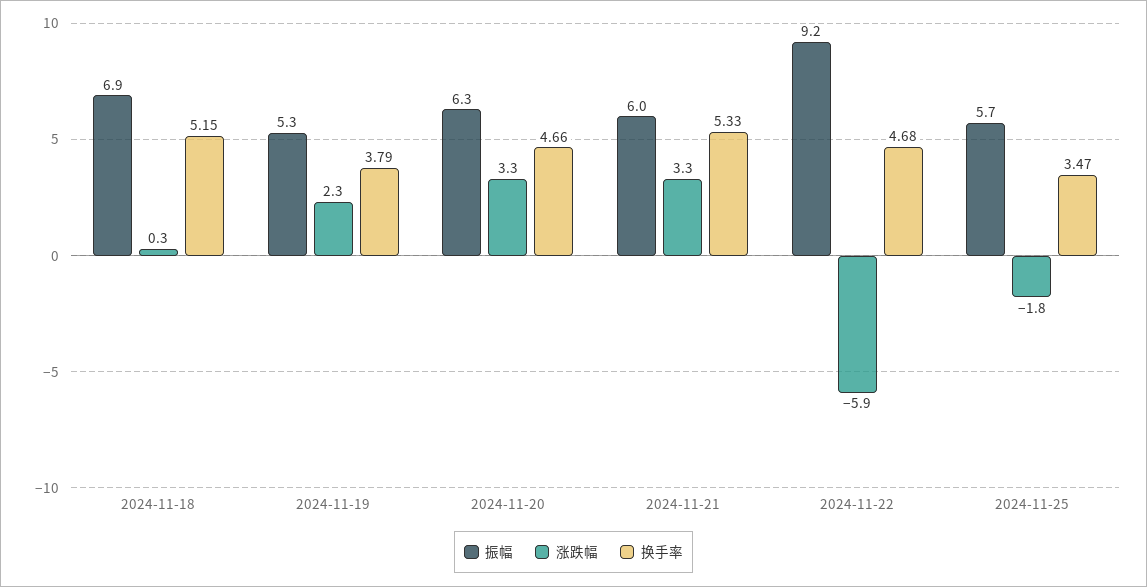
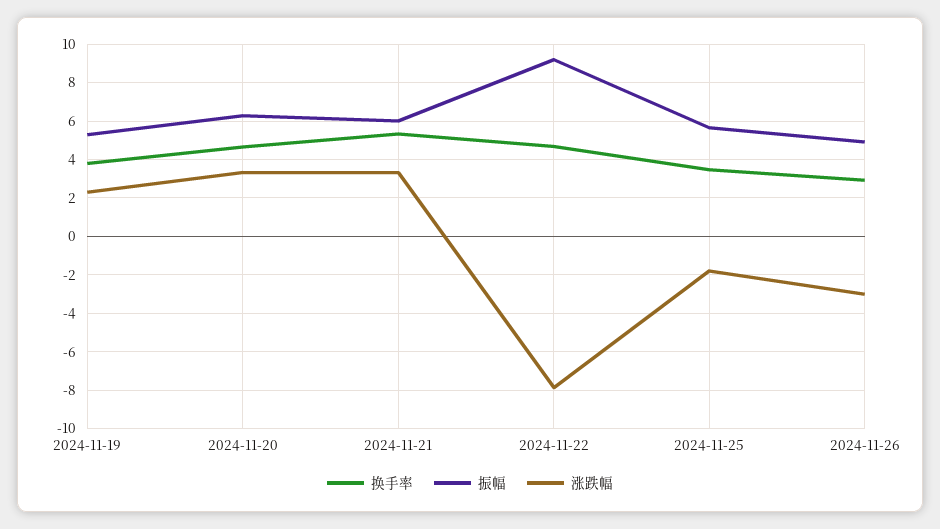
振幅, 2024-11-18: 6.9 -> none
涨跌幅, 2024-11-18: 0.3 -> none
换手率, 2024-11-18: 5.15 -> none
涨跌幅, 2024-11-22: -5.9 -> -8
换手率, 2024-11-26: none -> 3
振幅, 2024-11-26: none -> 5
涨跌幅, 2024-11-26: none -> -3

